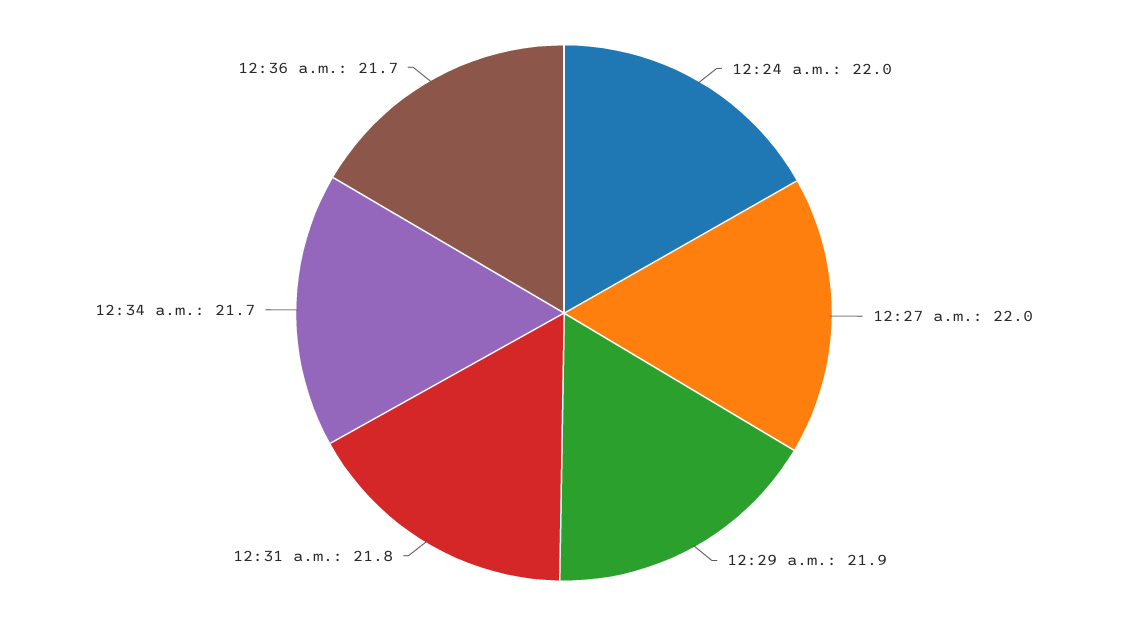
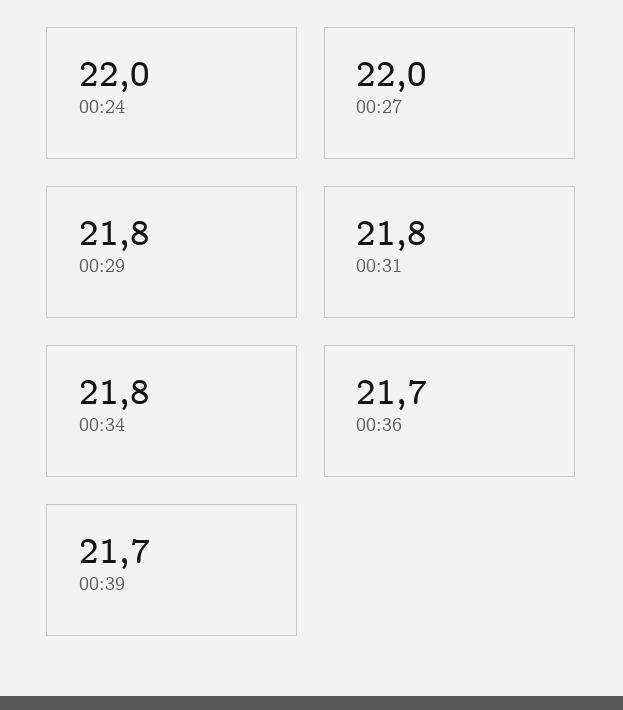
12:29 a.m.: 21.9 -> 21.8
12:34 a.m.: 21.7 -> 21.8
00:39: none -> 21.7

